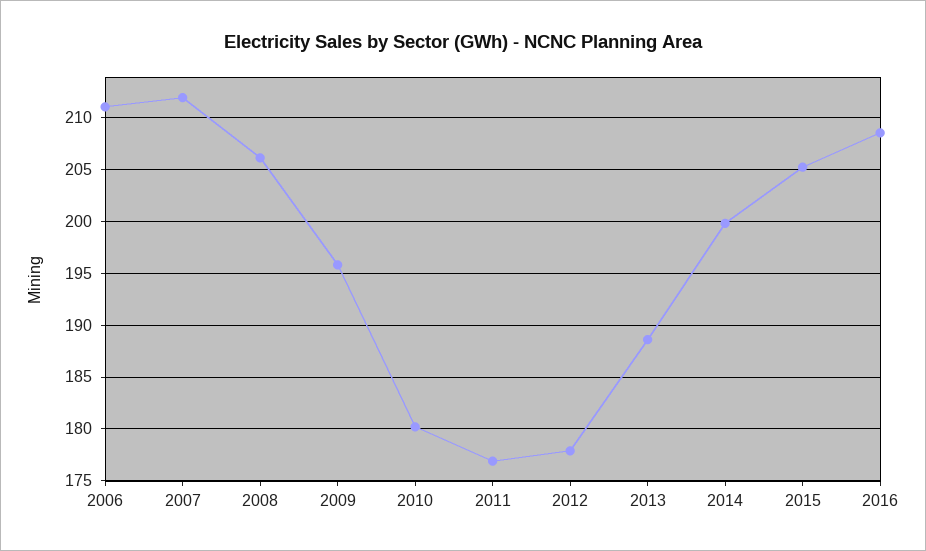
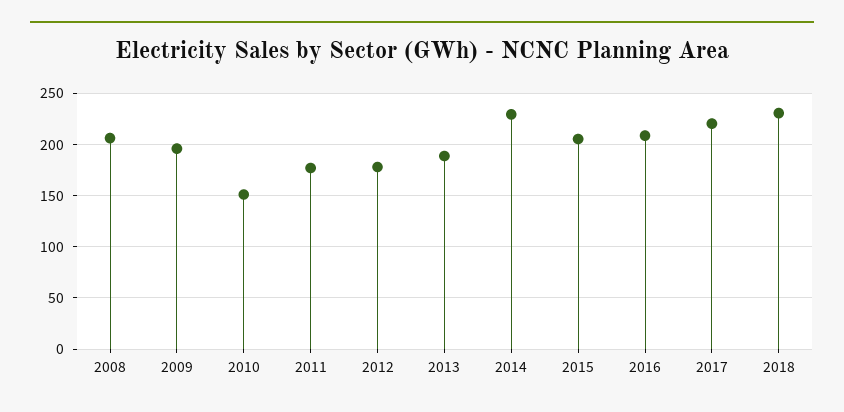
2006: 211 -> none
2007: 212 -> none
2010: 180 -> 150
2014: 200 -> 230
2017: none -> 220
2018: none -> 230

